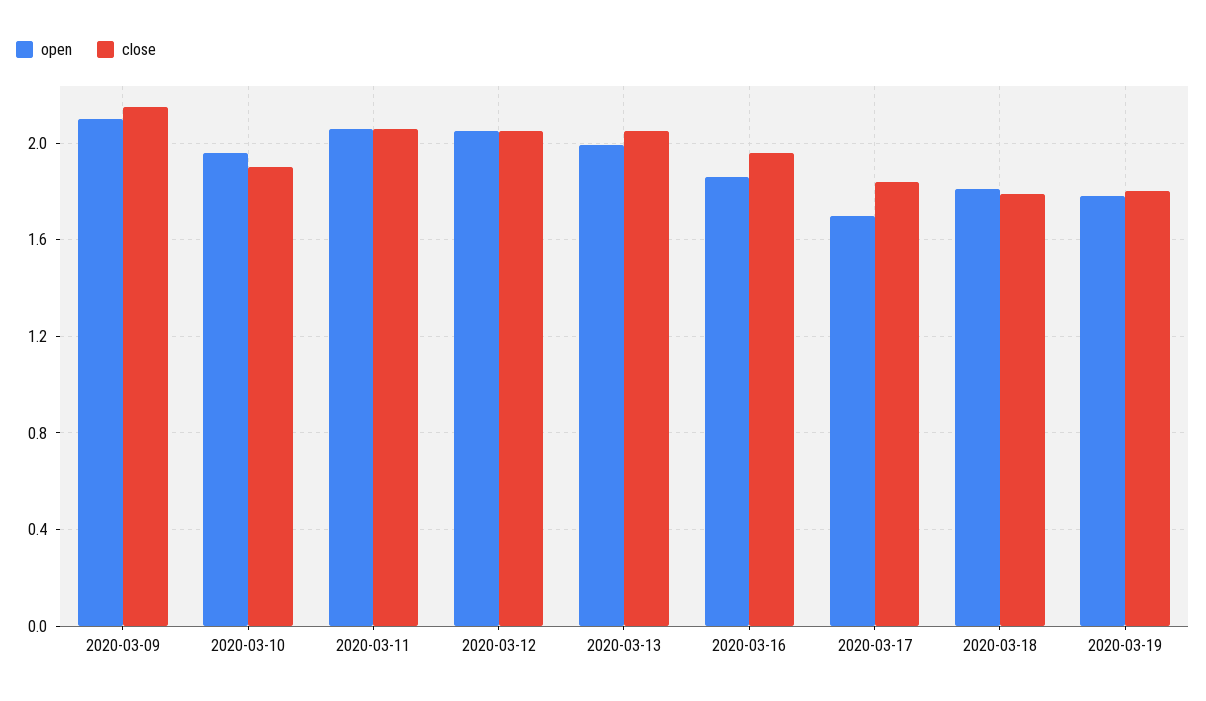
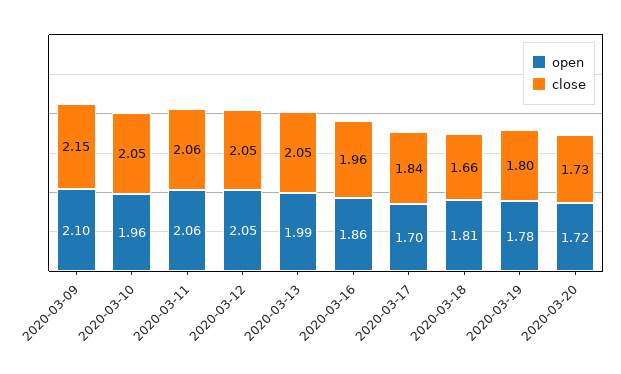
close, 2020-03-10: 1.9 -> 2.05
close, 2020-03-18: 1.8 -> 1.66
open, 2020-03-20: none -> 1.72
close, 2020-03-20: none -> 1.73

